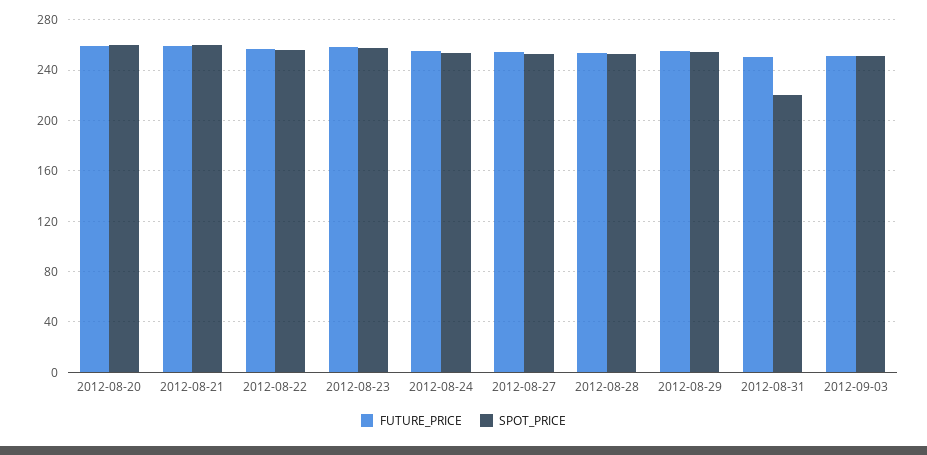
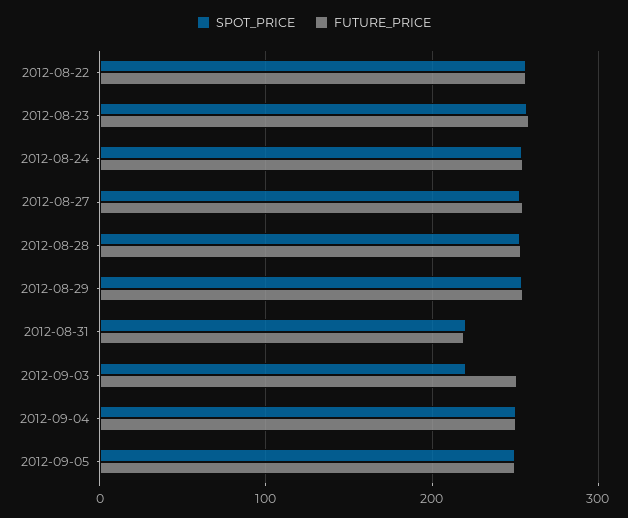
FUTURE_PRICE, 2012-08-20: 260 -> none
SPOT_PRICE, 2012-08-20: 260 -> none
FUTURE_PRICE, 2012-08-21: 260 -> none
SPOT_PRICE, 2012-08-21: 260 -> none
FUTURE_PRICE, 2012-08-31: 250 -> 220
SPOT_PRICE, 2012-09-03: 250 -> 220
SPOT_PRICE, 2012-09-04: none -> 250
FUTURE_PRICE, 2012-09-04: none -> 250
SPOT_PRICE, 2012-09-05: none -> 250
FUTURE_PRICE, 2012-09-05: none -> 250

